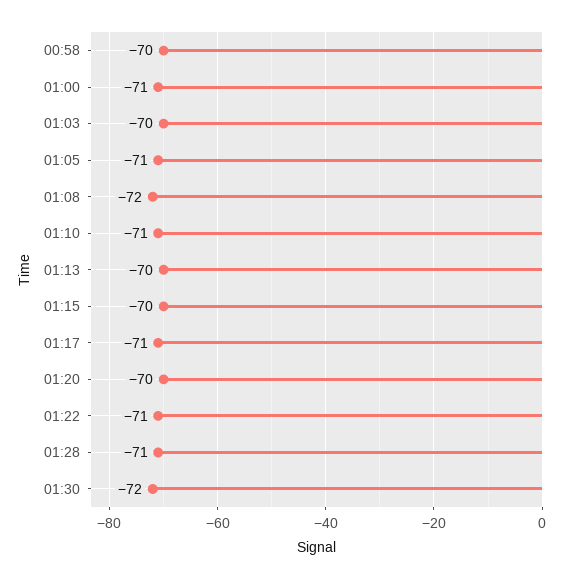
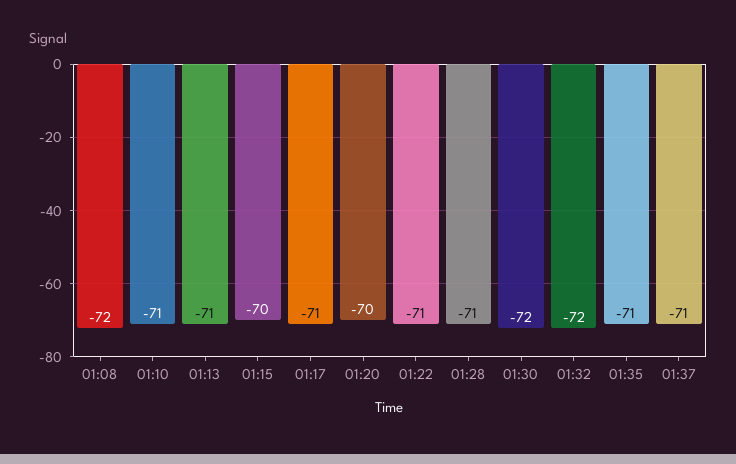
00:58: -70 -> none
01:00: -71 -> none
01:03: -70 -> none
01:05: -71 -> none
01:13: -70 -> -71
01:32: none -> -72
01:35: none -> -71
01:37: none -> -71

